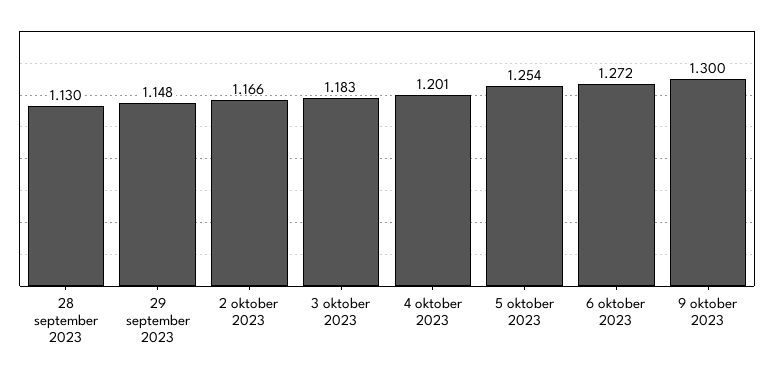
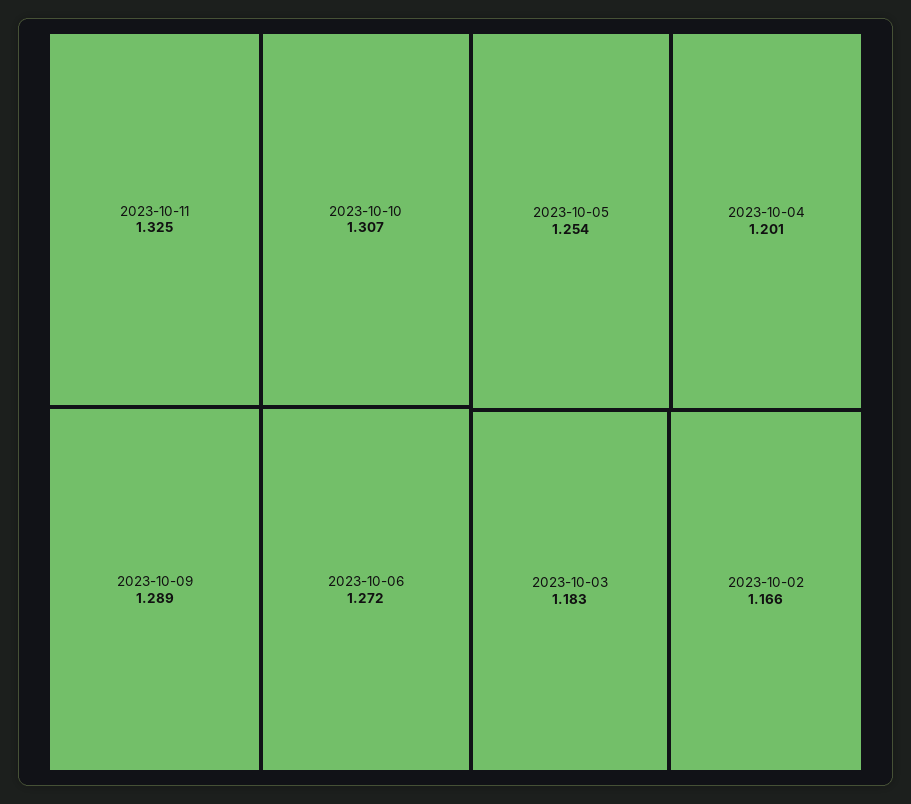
28 september 2023: 1.13 -> none
29 september 2023: 1.148 -> none
9 oktober 2023: 1.3 -> 1.289
2023-10-11: none -> 1.325
2023-10-10: none -> 1.307

